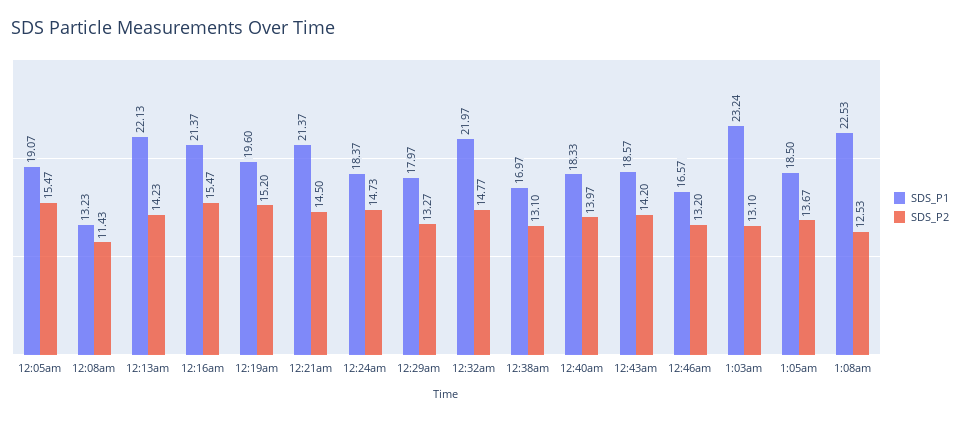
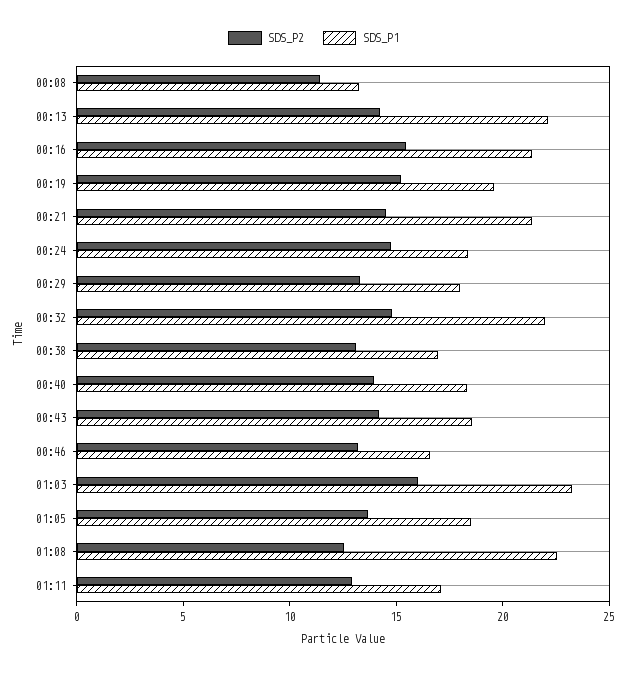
SDS_P1, 12:05am: 19.07 -> none
SDS_P2, 12:05am: 15.47 -> none
SDS_P2, 1:03am: 13.1 -> 16
SDS_P2, 01:11: none -> 13
SDS_P1, 01:11: none -> 17

